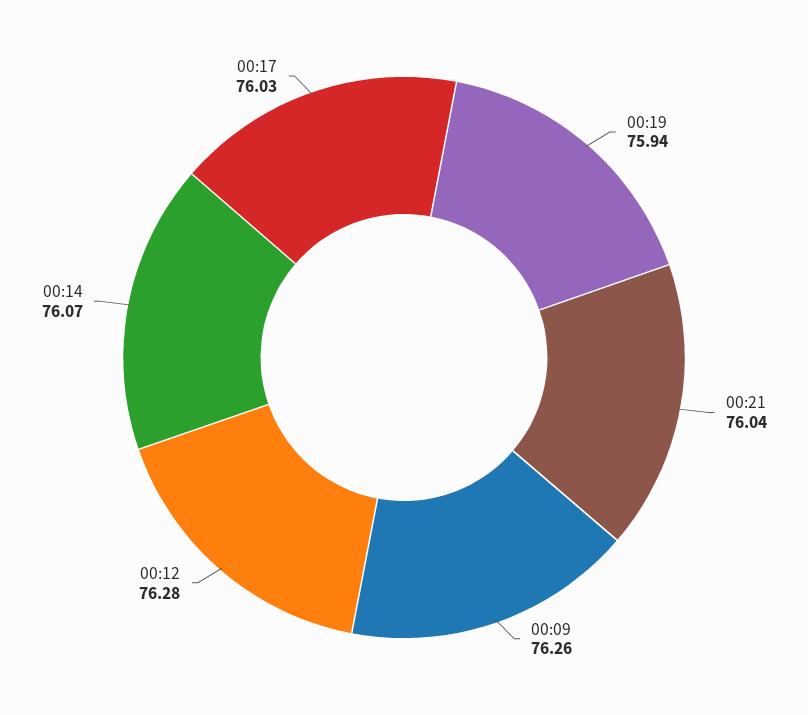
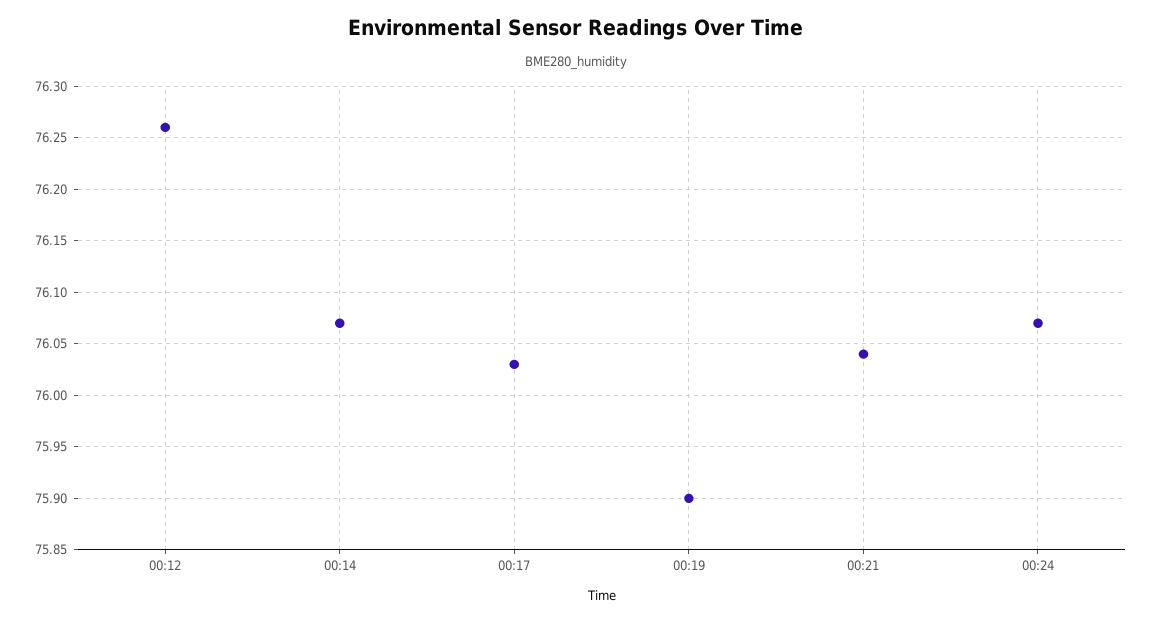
00:19: 75.94 -> 75.9
00:09: 76.26 -> none
00:12: 76.28 -> 76.26
00:24: none -> 76.07

